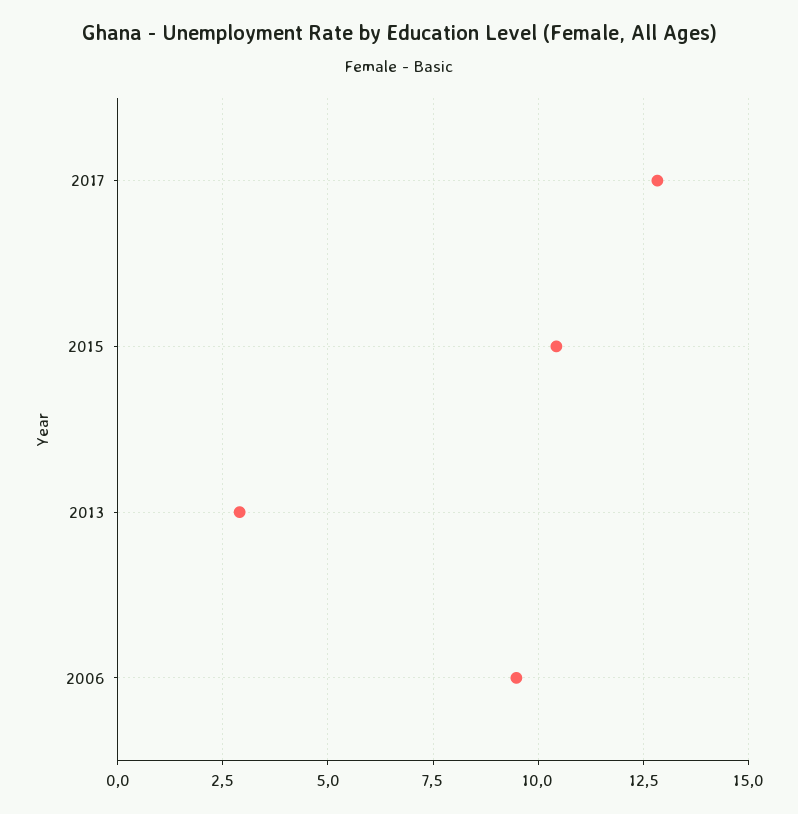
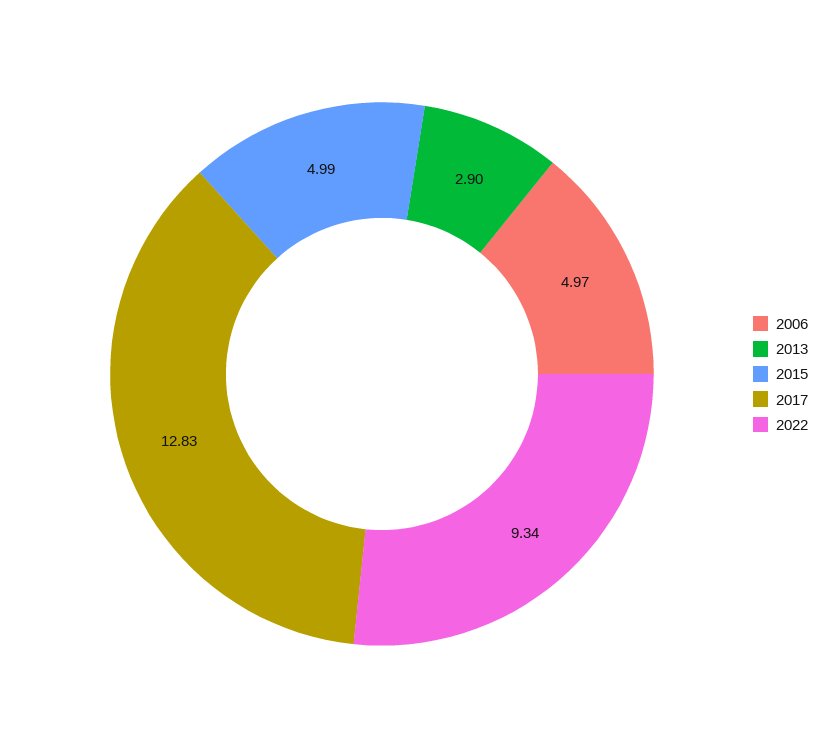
2015: 10.5 -> 4.99
2006: 9.5 -> 4.97
2022: none -> 9.34

